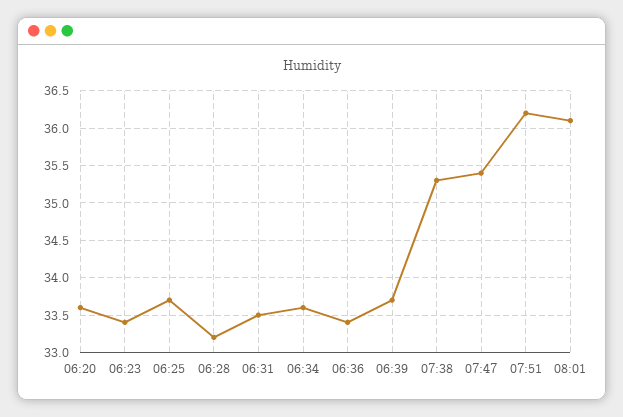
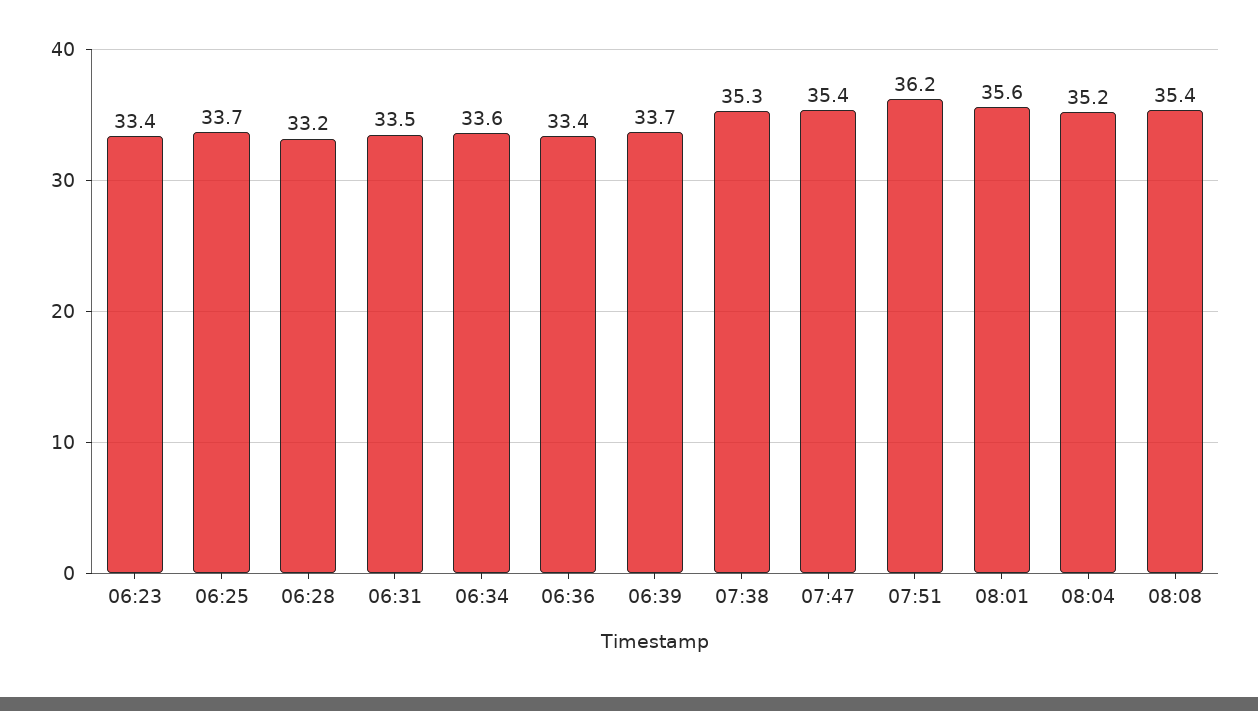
06:20: 33.6 -> none
08:01: 36.1 -> 35.6
08:04: none -> 35.2
08:08: none -> 35.4

